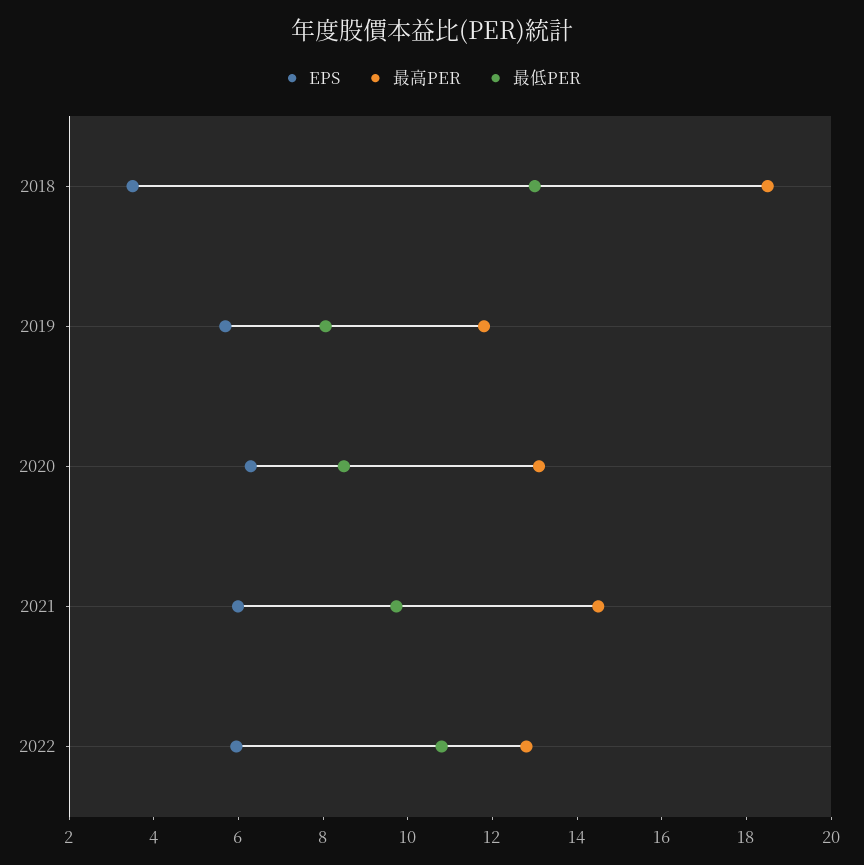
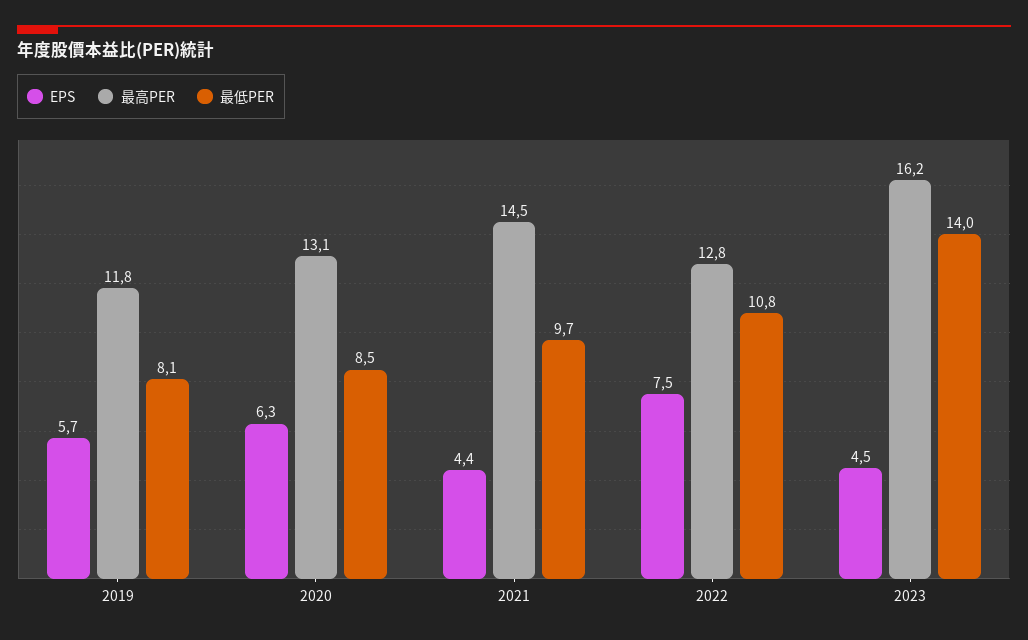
EPS, 2018: 3.5 -> none
最高PER, 2018: 18.5 -> none
最低PER, 2018: 13 -> none
EPS, 2021: 6 -> 4.4
EPS, 2022: 6 -> 7.5
EPS, 2023: none -> 4.5
最高PER, 2023: none -> 16.2
最低PER, 2023: none -> 14

